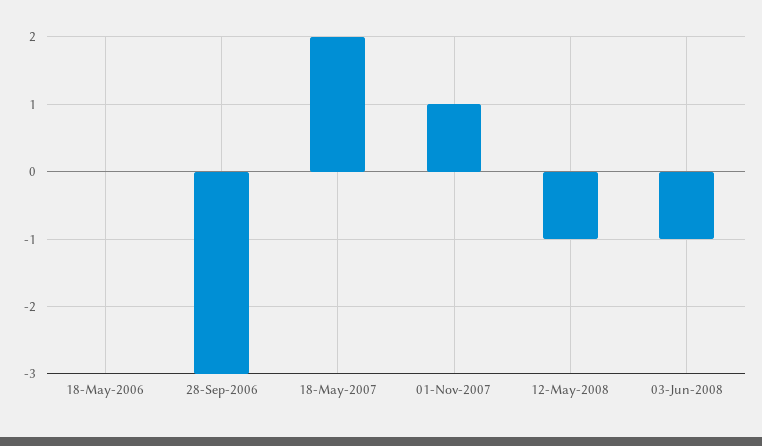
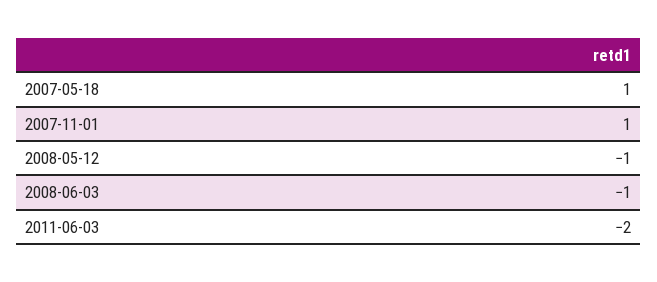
18-May-2006: 0 -> none
28-Sep-2006: -3 -> none
18-May-2007: 2 -> 1
2011-06-03: none -> -2

